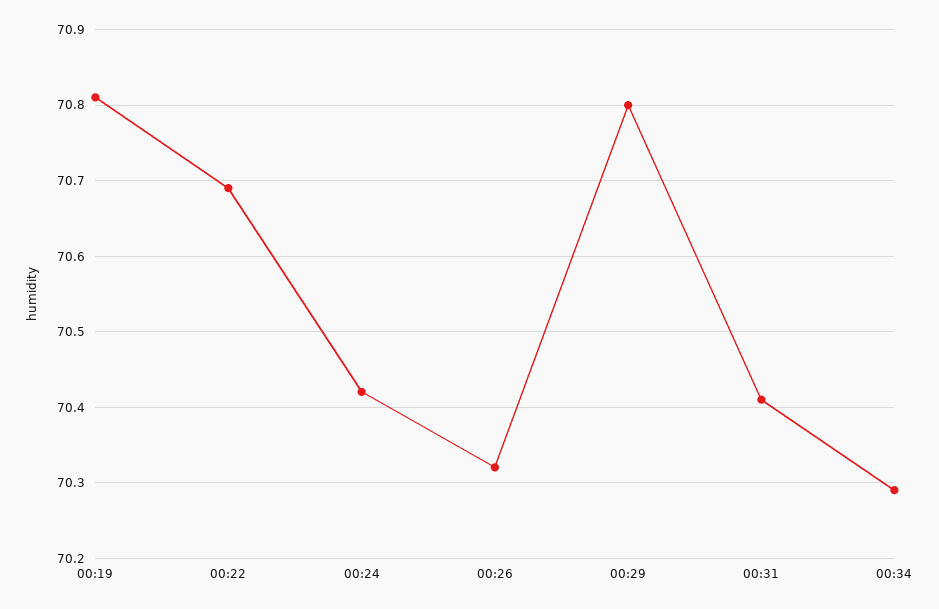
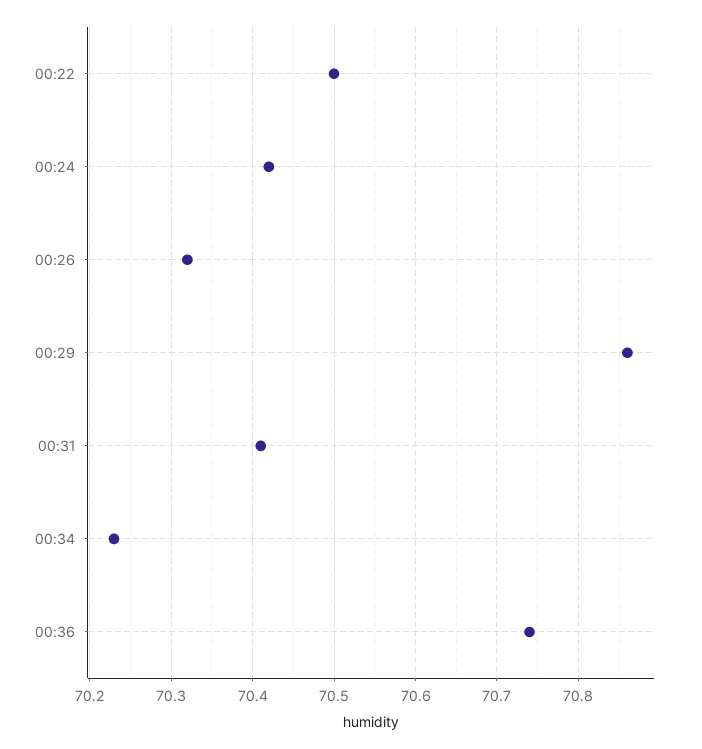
00:19: 70.81 -> none
00:22: 70.69 -> 70.5
00:29: 70.8 -> 70.86
00:34: 70.29 -> 70.23
00:36: none -> 70.74

